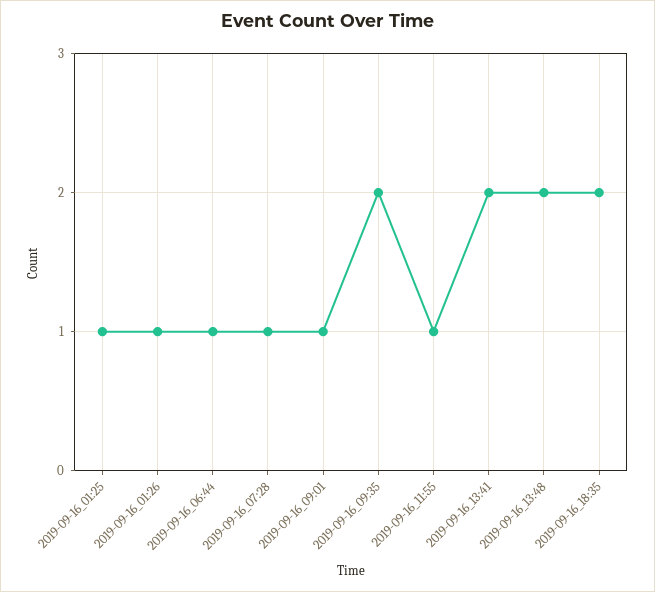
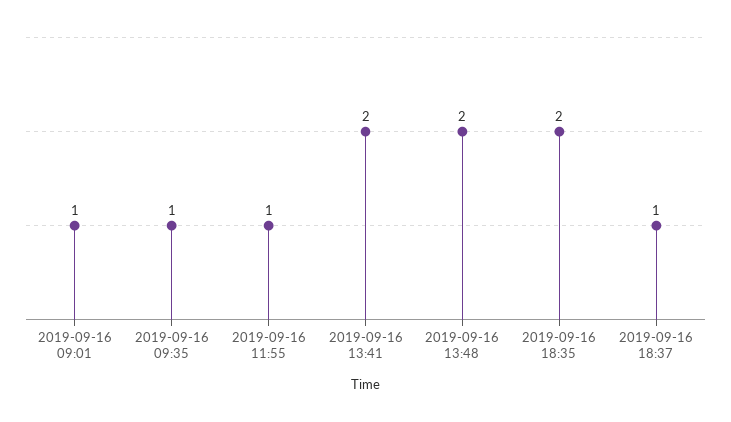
2019-09-16_01:25: 1 -> none
2019-09-16_01:26: 1 -> none
2019-09-16_06:44: 1 -> none
2019-09-16_07:28: 1 -> none
2019-09-16_09:35: 2 -> 1
2019-09-16 18:37: none -> 1

